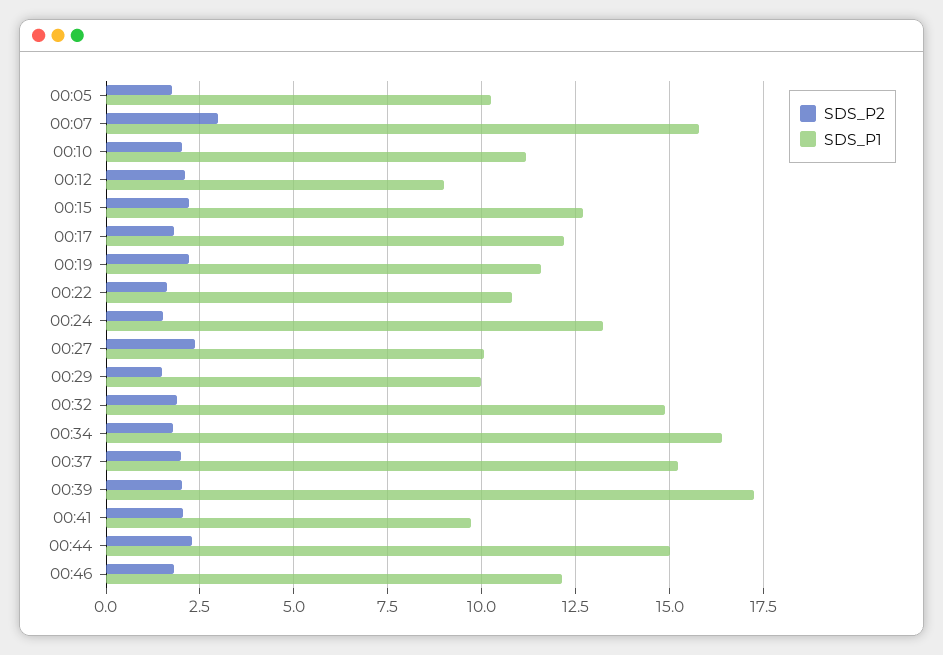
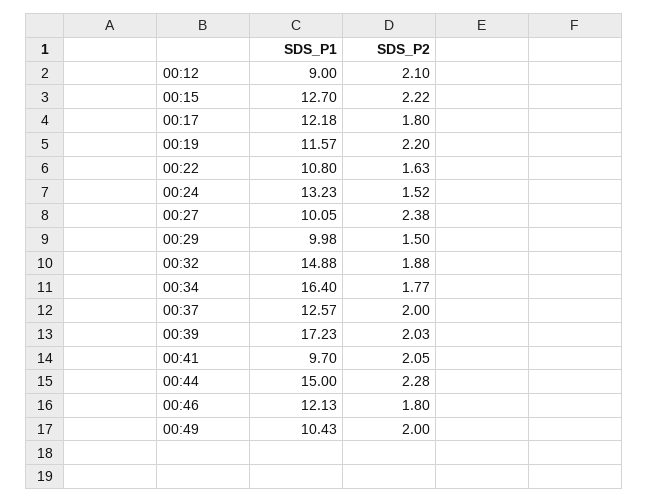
SDS_P2, 00:05: 1.75 -> none
SDS_P1, 00:05: 10.25 -> none
SDS_P2, 00:07: 3 -> none
SDS_P1, 00:07: 15.75 -> none
SDS_P2, 00:10: 2 -> none
SDS_P1, 00:10: 11.25 -> none
SDS_P1, 00:37: 15.25 -> 12.57
SDS_P1, 00:49: none -> 10.43
SDS_P2, 00:49: none -> 2

